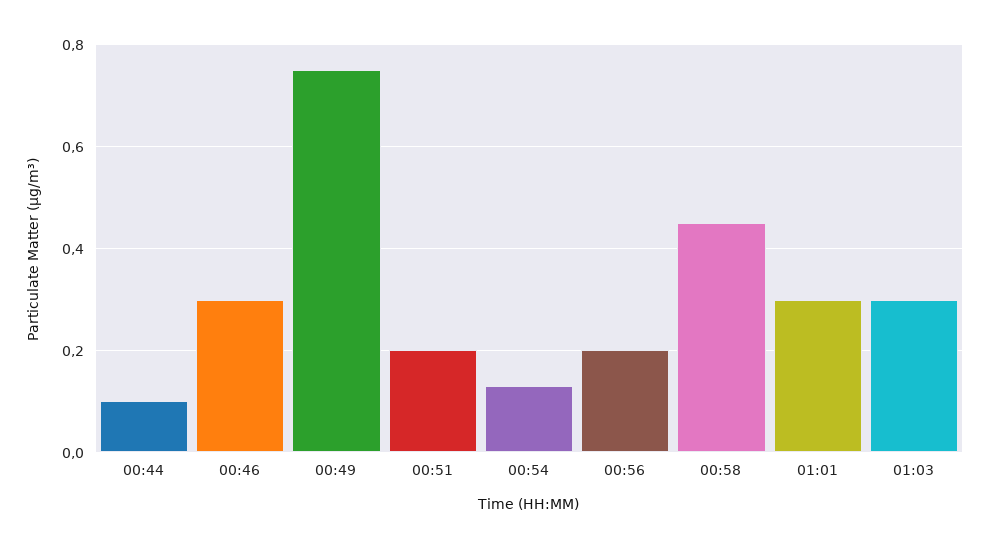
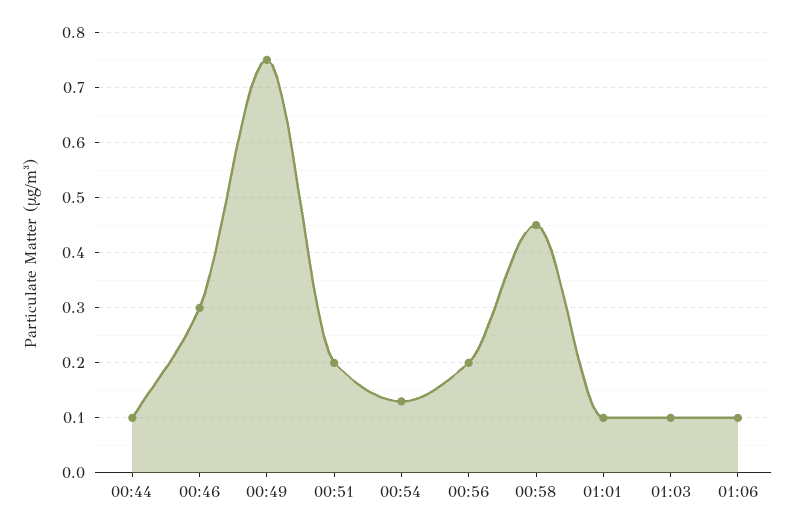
01:01: 0.3 -> 0.1
01:03: 0.3 -> 0.1
01:06: none -> 0.1

